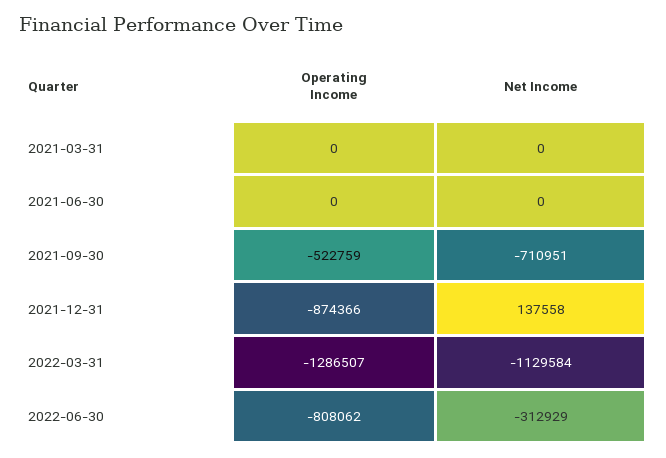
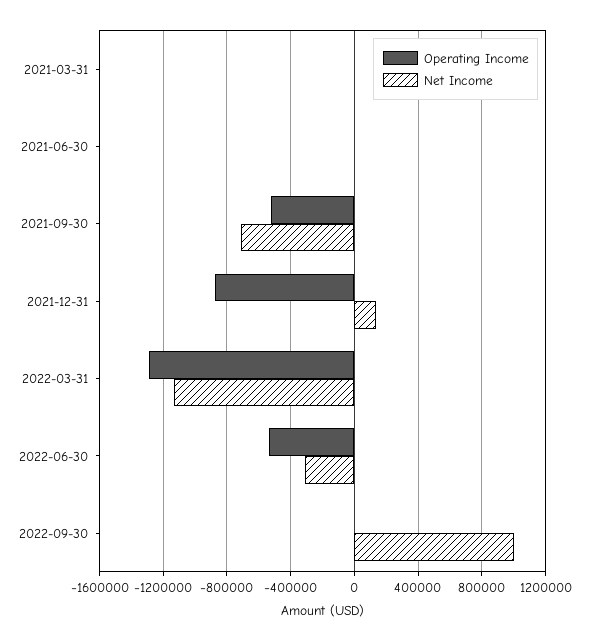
Operating Income, 2022-06-30: -808062 -> -550000
Operating Income, 2022-09-30: none -> 0
Net Income, 2022-09-30: none -> 1000000

